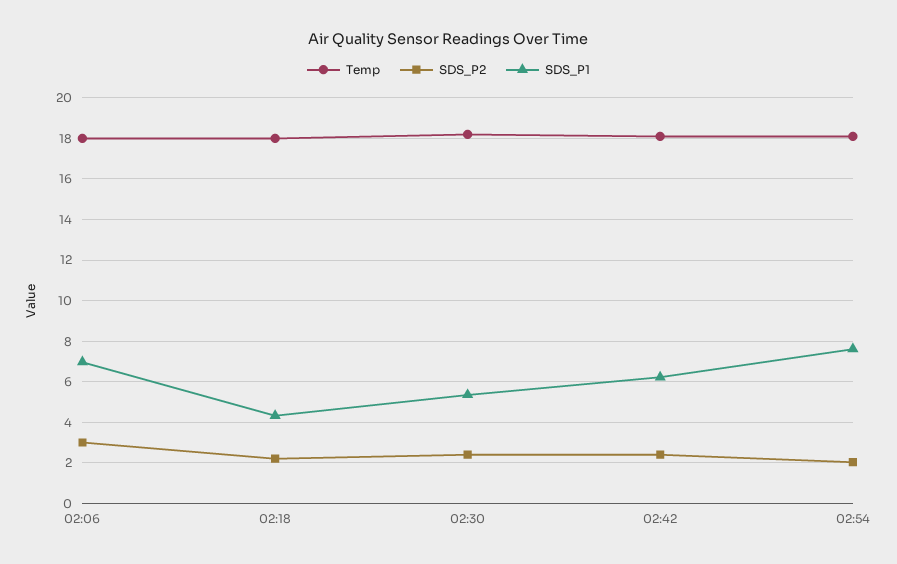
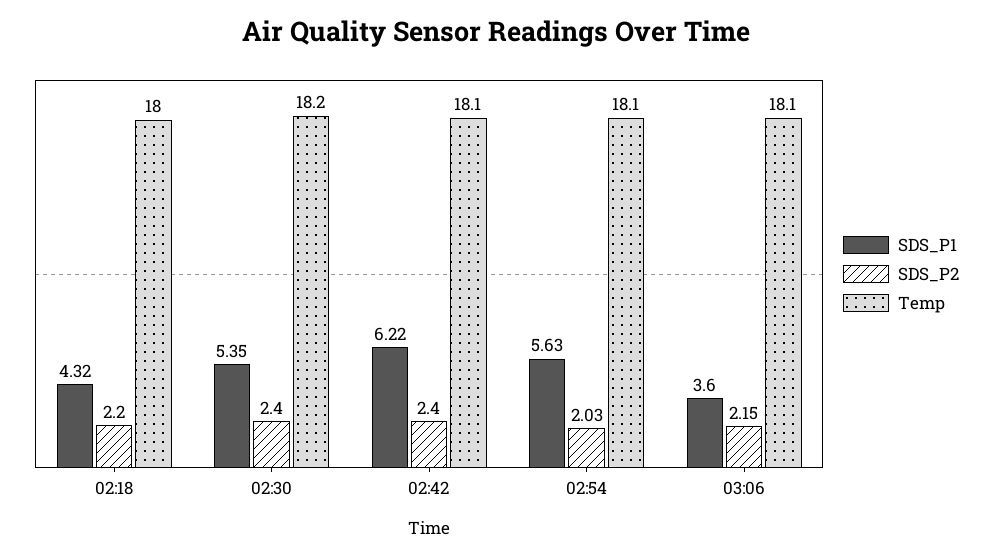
Temp, 02:06: 18 -> none
SDS_P2, 02:06: 3 -> none
SDS_P1, 02:06: 7 -> none
SDS_P1, 02:54: 7.5 -> 5.63
SDS_P1, 03:06: none -> 3.6
SDS_P2, 03:06: none -> 2.15
Temp, 03:06: none -> 18.1

